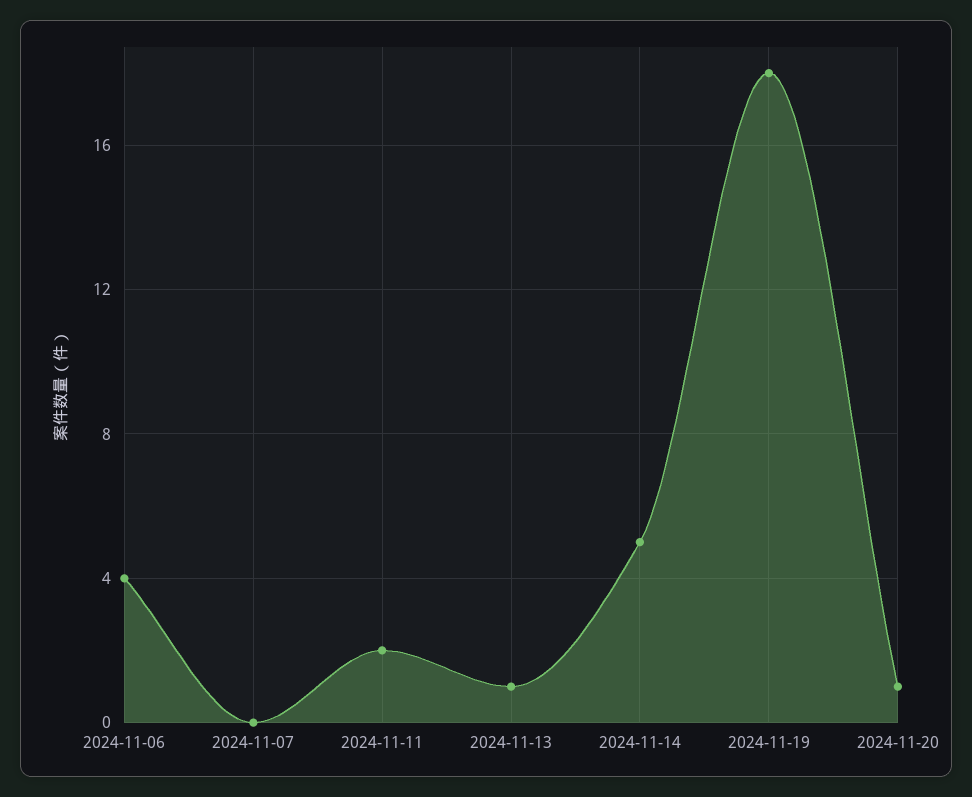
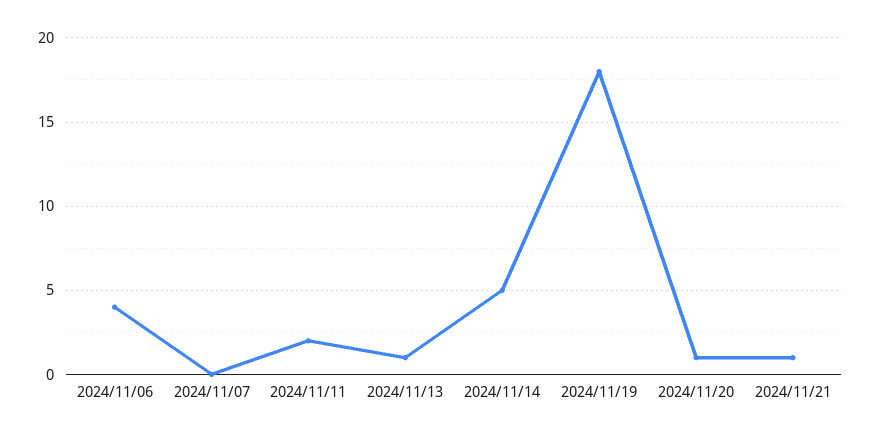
2024/11/21: none -> 1

